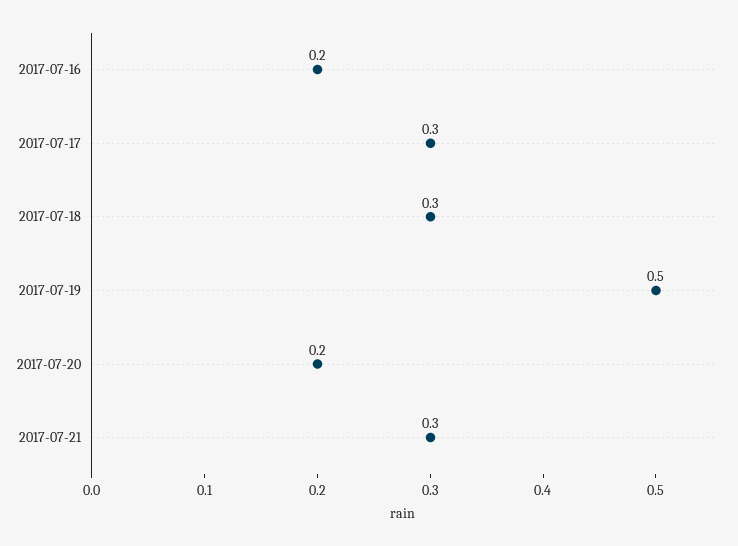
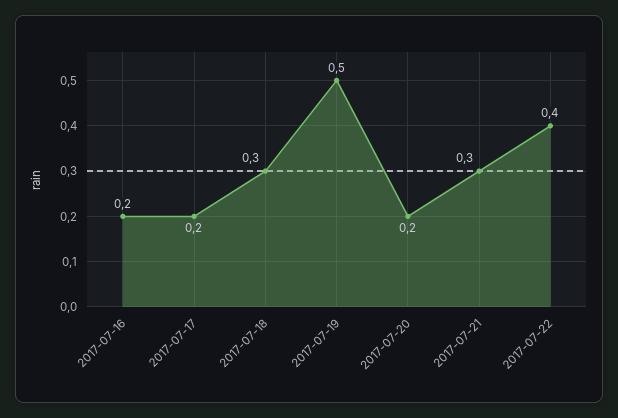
2017-07-17: 0.3 -> 0.2
2017-07-22: none -> 0.4

